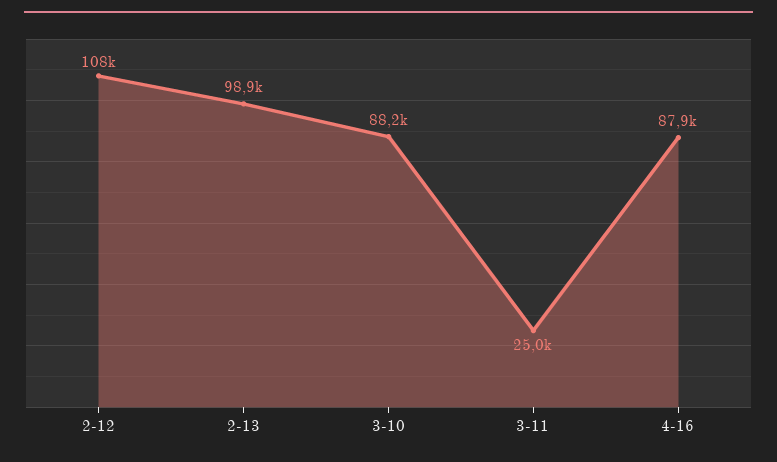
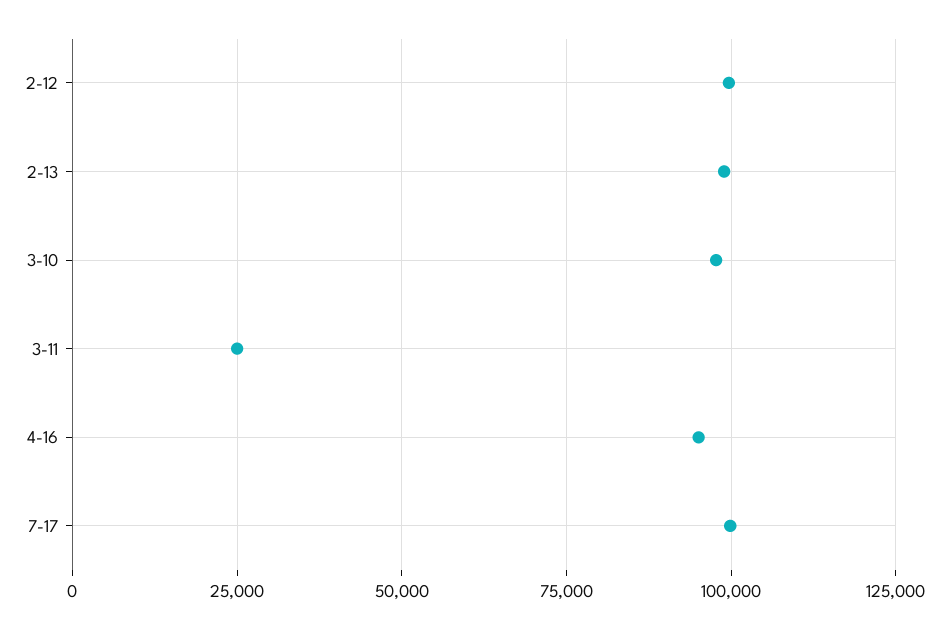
2-12: 108000 -> 100000
3-10: 88200 -> 97500
4-16: 87900 -> 95000
7-17: none -> 100000

